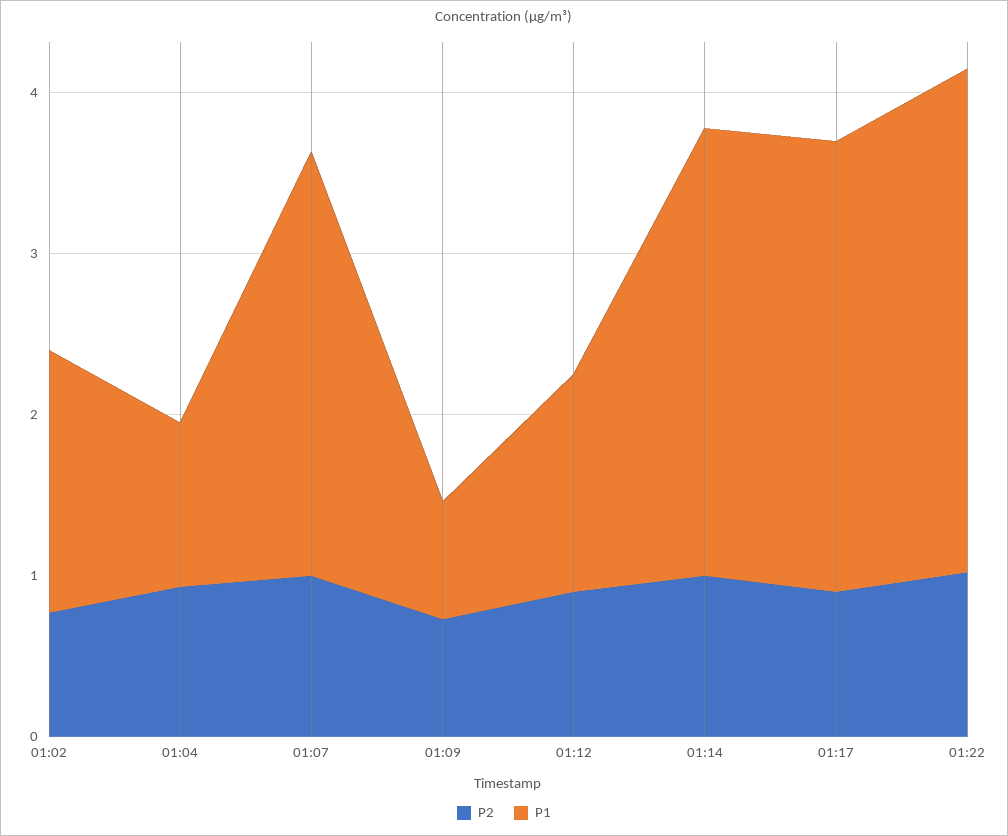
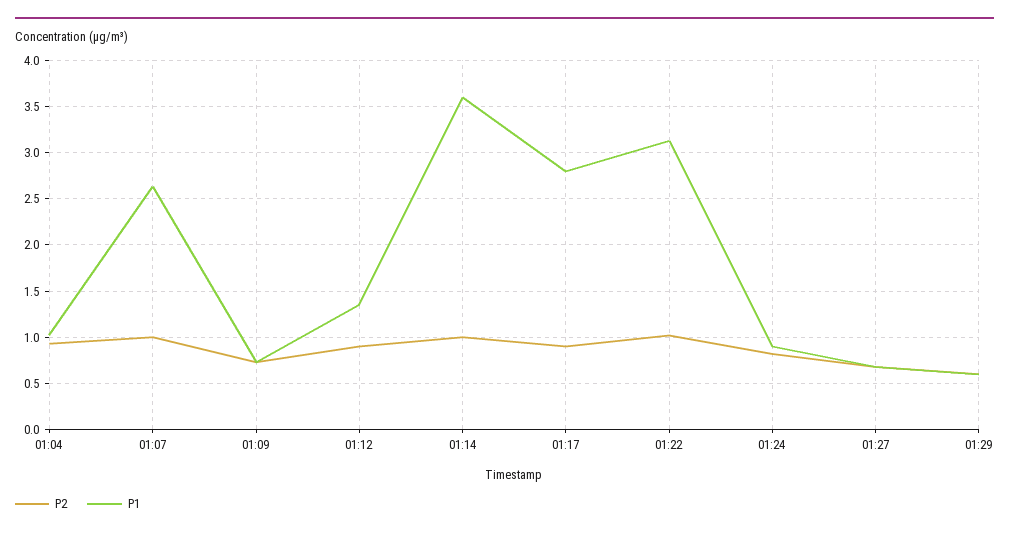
P2, 01:02: 0.8 -> none
P1, 01:02: 1.6 -> none
P1, 01:14: 2.8 -> 3.6
P2, 01:24: none -> 0.8
P1, 01:24: none -> 0.9
P2, 01:27: none -> 0.7
P1, 01:27: none -> 0.7
P2, 01:29: none -> 0.6
P1, 01:29: none -> 0.6

